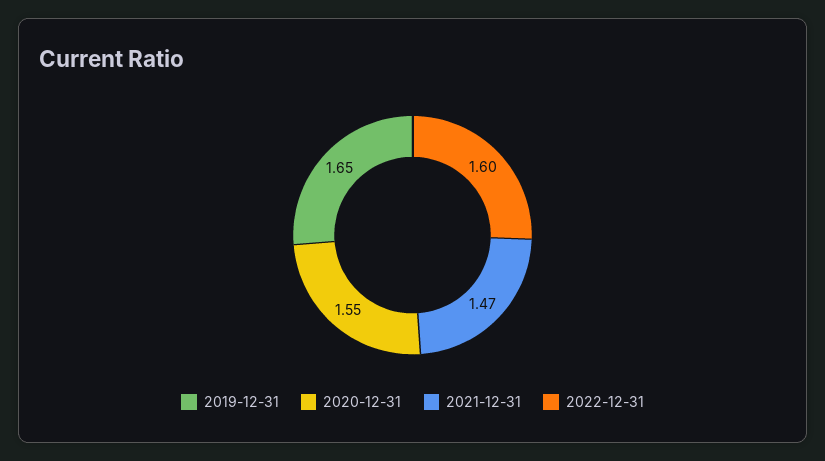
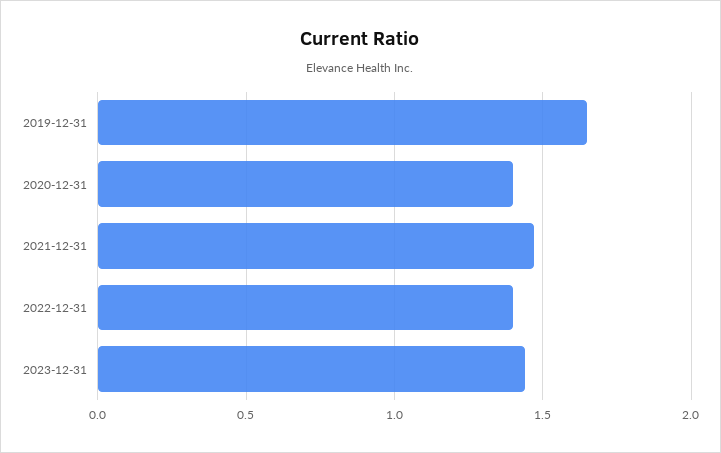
2020-12-31: 1.55 -> 1.4
2022-12-31: 1.6 -> 1.4
2023-12-31: none -> 1.45

